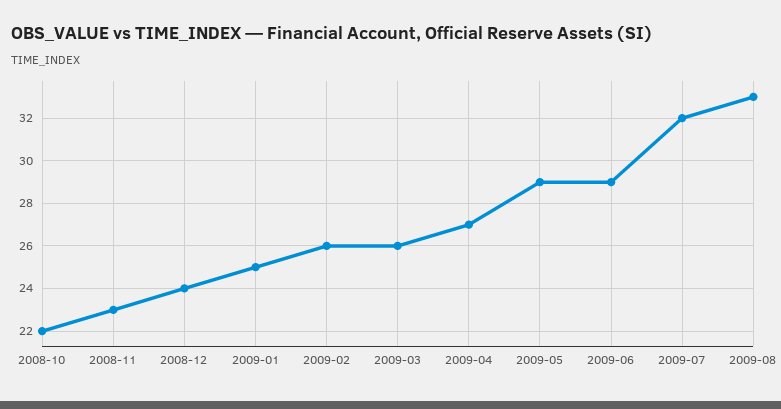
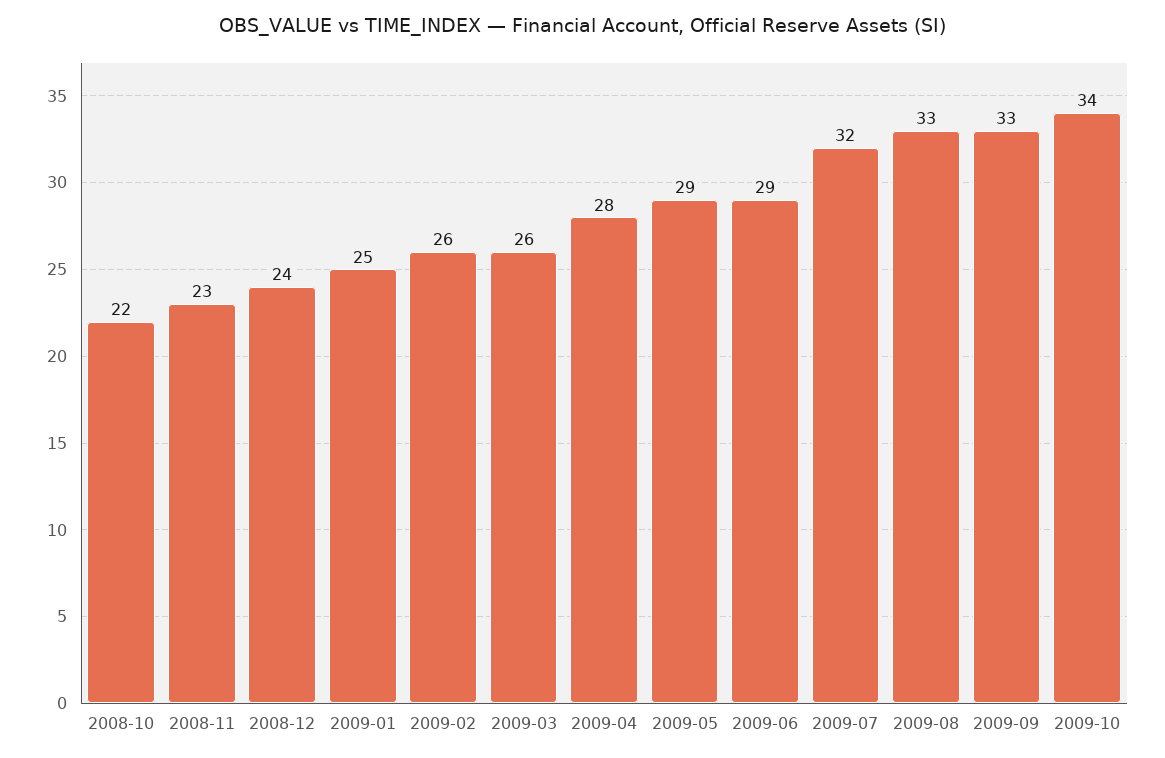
2009-04: 27 -> 28
2009-09: none -> 33
2009-10: none -> 34

